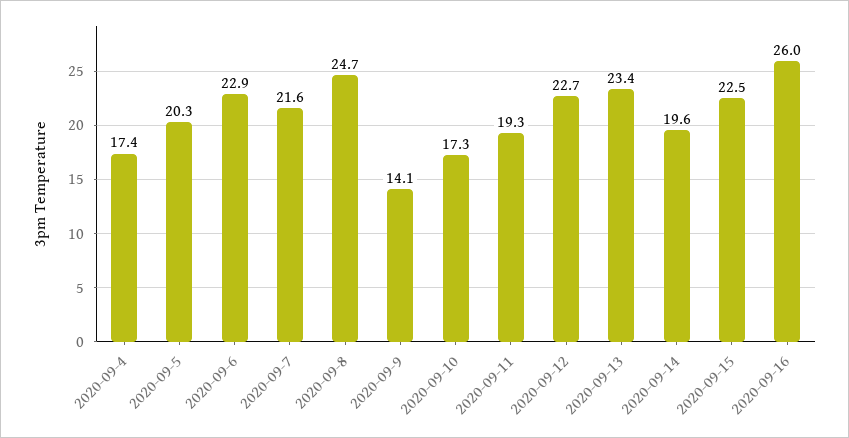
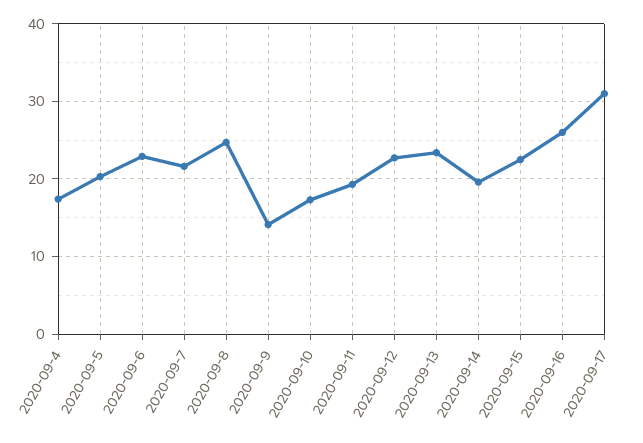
2020-09-17: none -> 31

